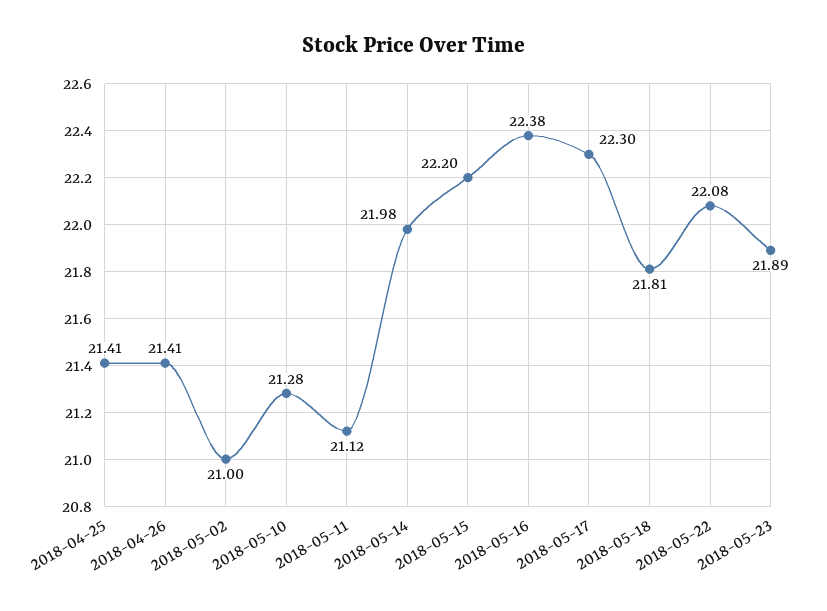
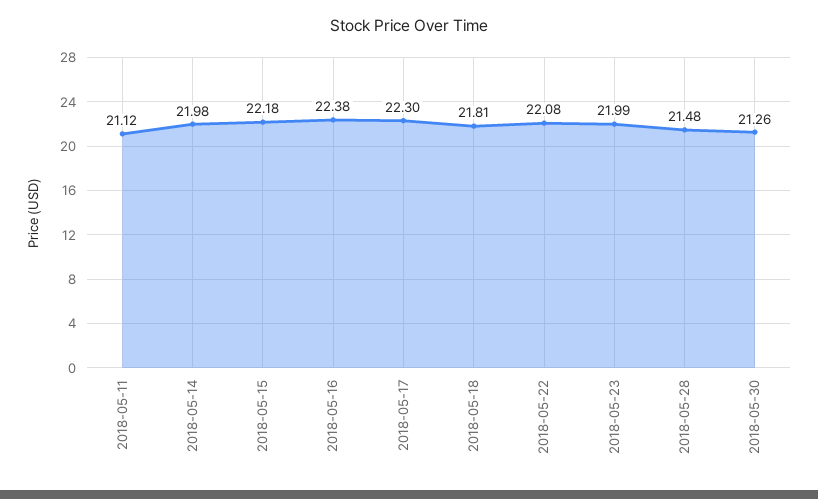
2018-04-25: 21.41 -> none
2018-04-26: 21.41 -> none
2018-05-02: 21 -> none
2018-05-10: 21.28 -> none
2018-05-15: 22.2 -> 22.18
2018-05-23: 21.89 -> 21.99
2018-05-28: none -> 21.48
2018-05-30: none -> 21.26

